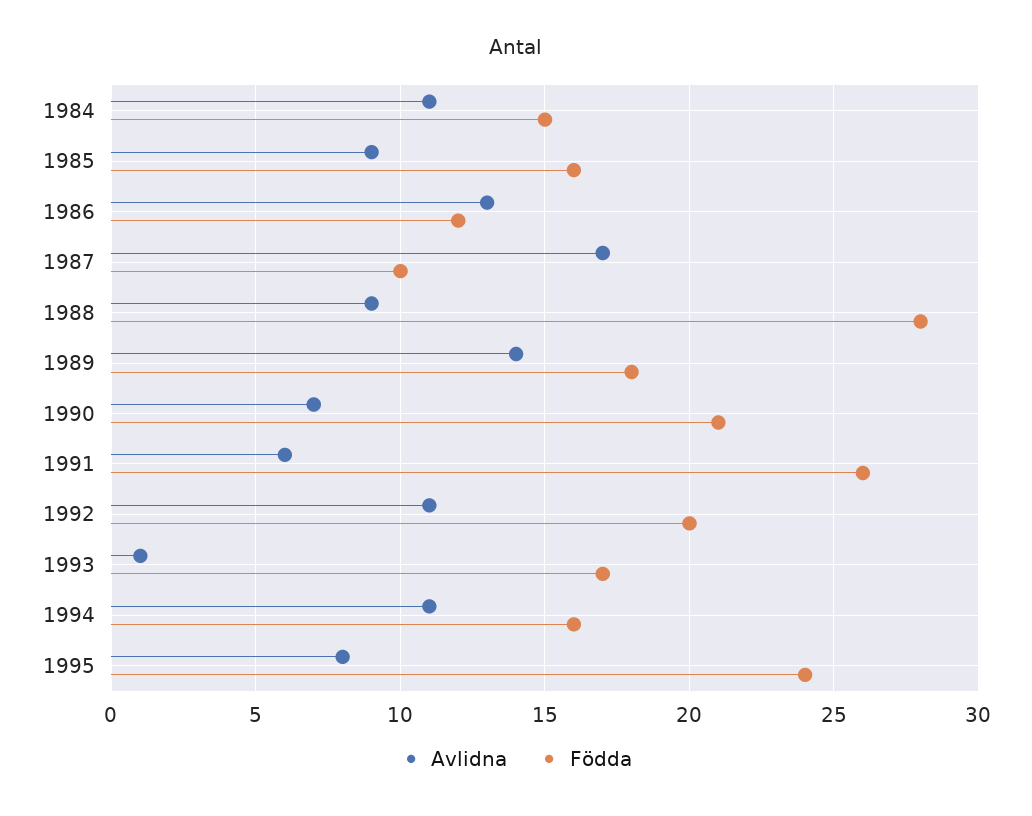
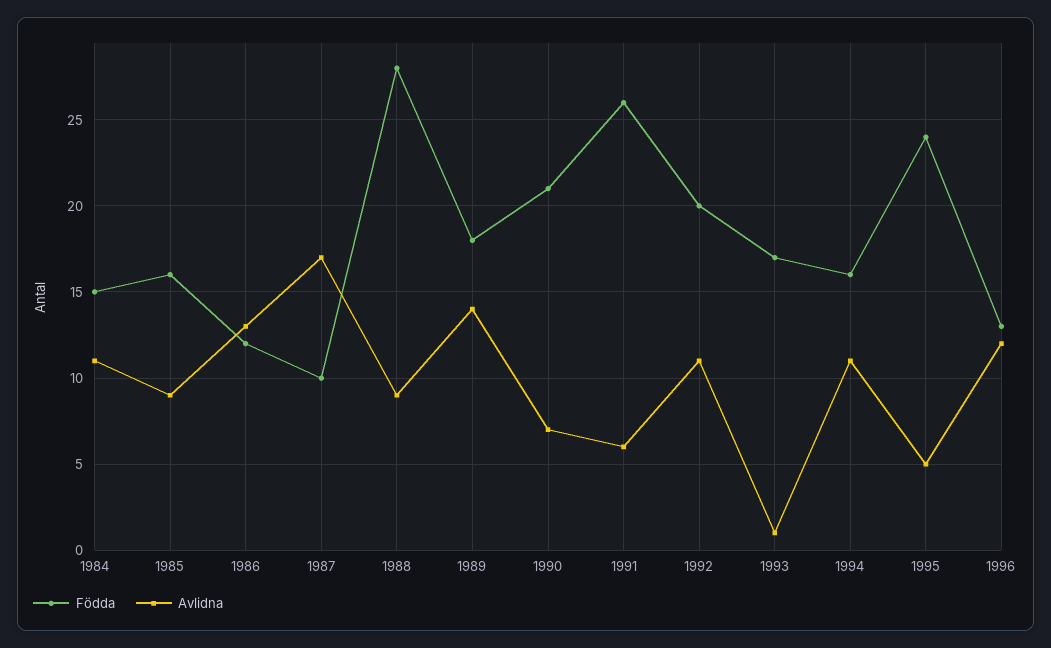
Avlidna, 1995: 8 -> 5
Födda, 1996: none -> 13
Avlidna, 1996: none -> 12

